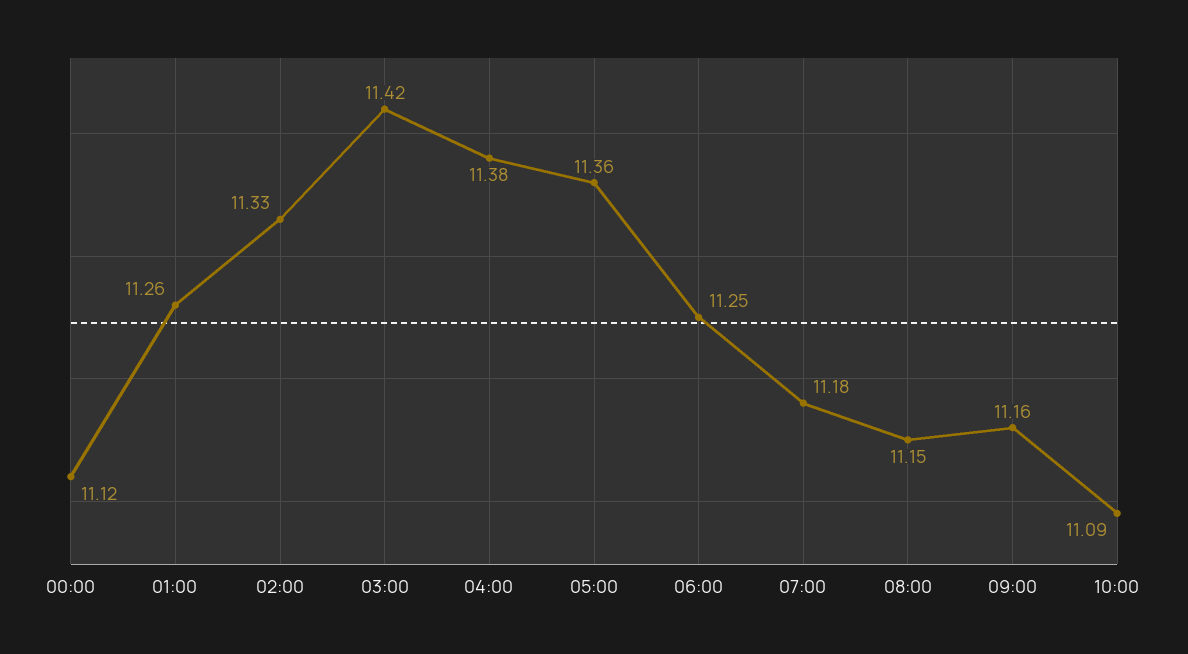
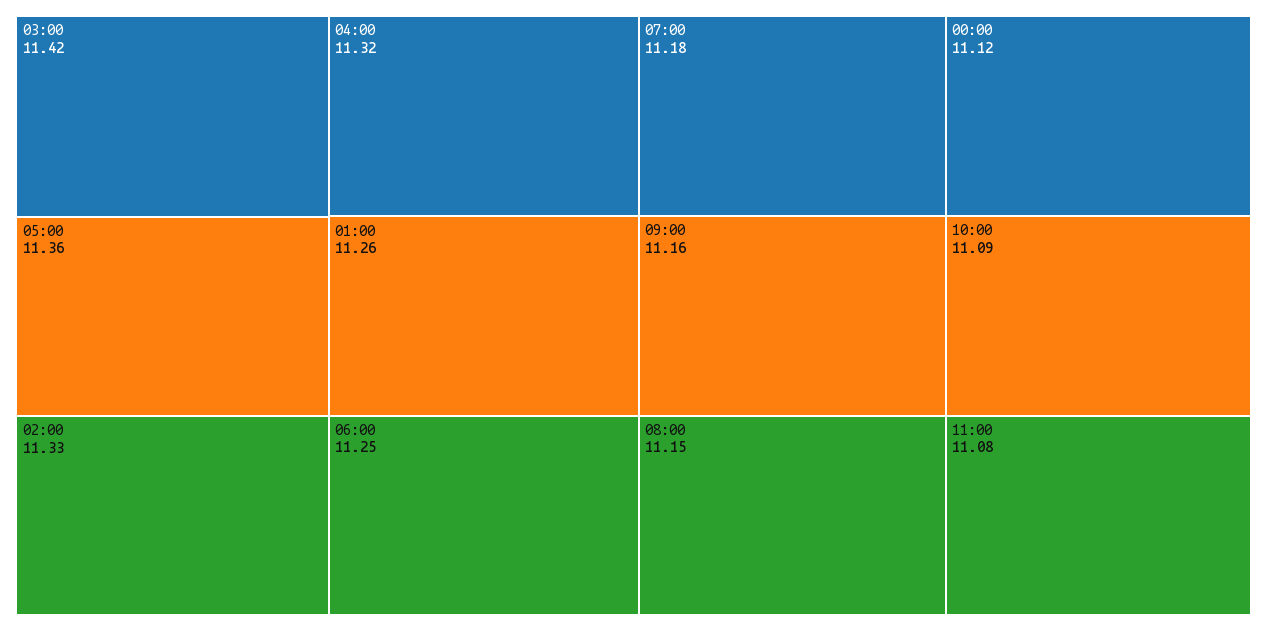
04:00: 11.38 -> 11.32
11:00: none -> 11.08

